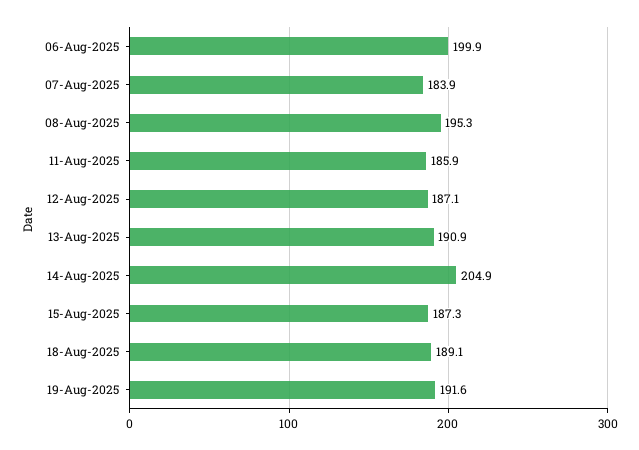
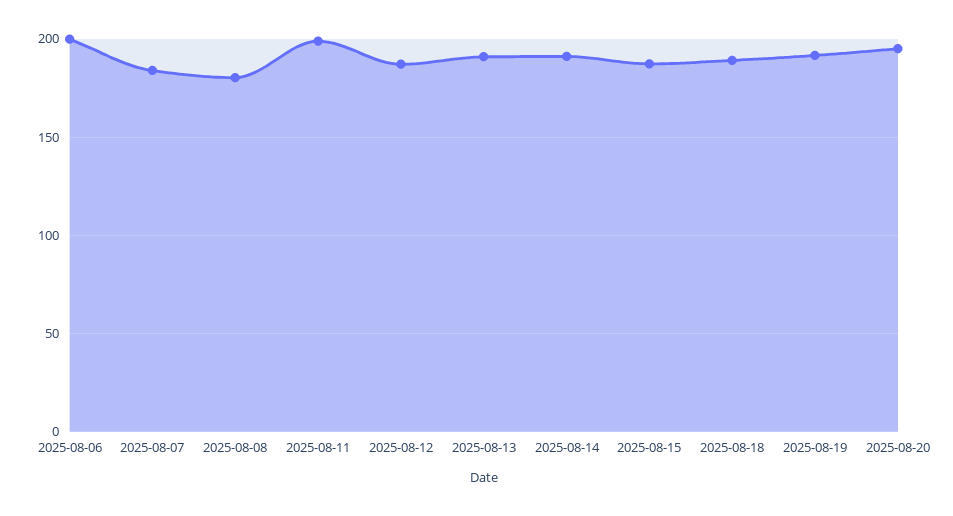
08-Aug-2025: 195.3 -> 180
11-Aug-2025: 185.9 -> 200
14-Aug-2025: 204.9 -> 190
2025-08-20: none -> 195

